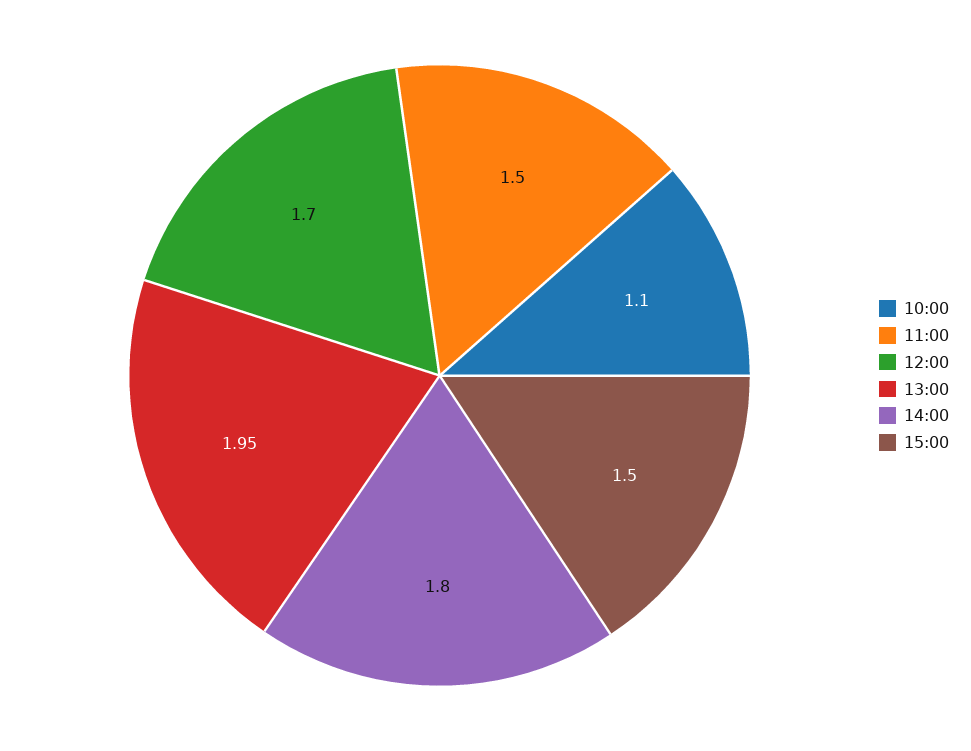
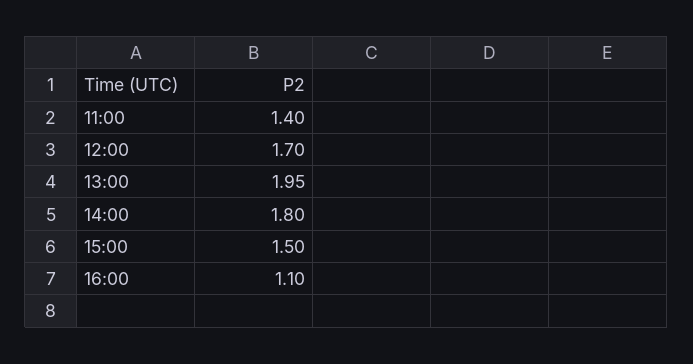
10:00: 1.1 -> none
11:00: 1.5 -> 1.4
16:00: none -> 1.1

